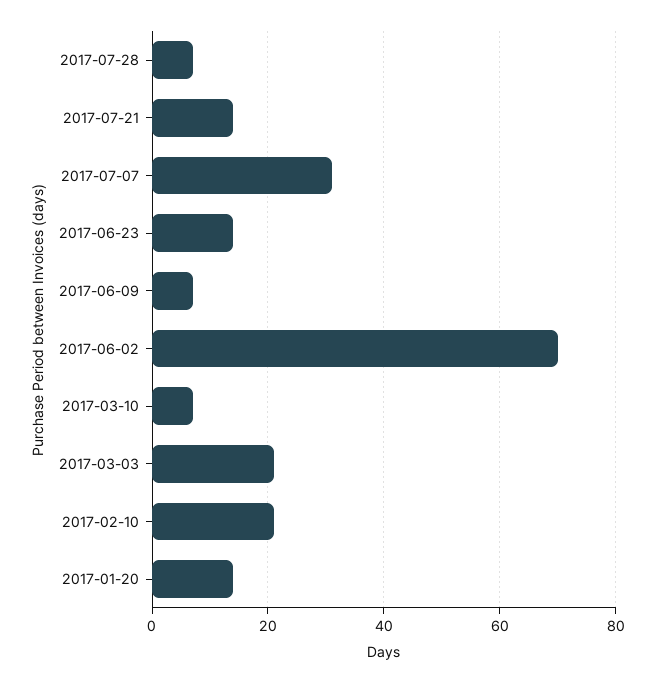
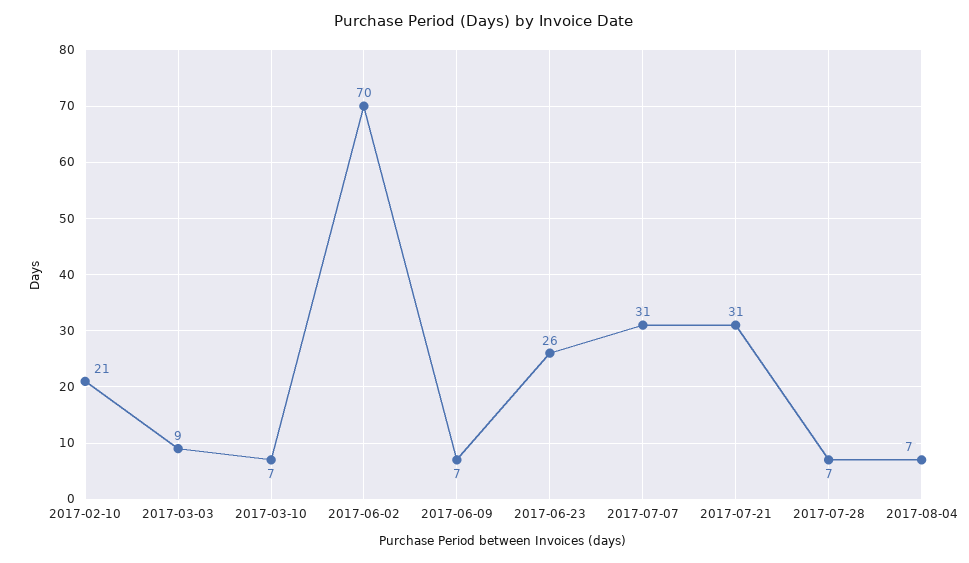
2017-07-21: 15 -> 31
2017-06-23: 15 -> 26
2017-03-03: 20 -> 9
2017-01-20: 15 -> none
2017-08-04: none -> 7

